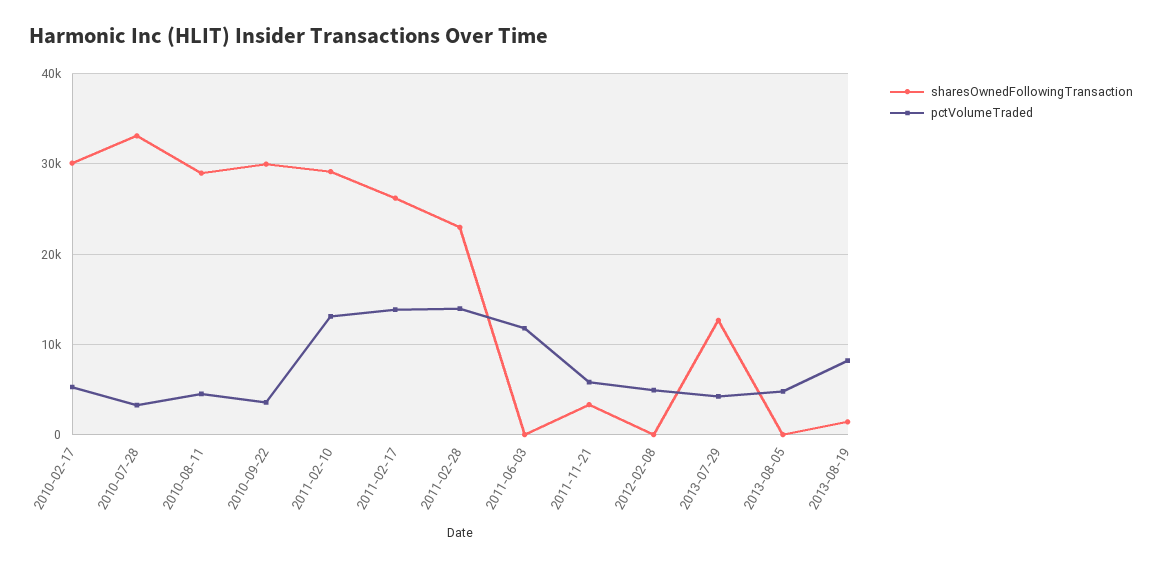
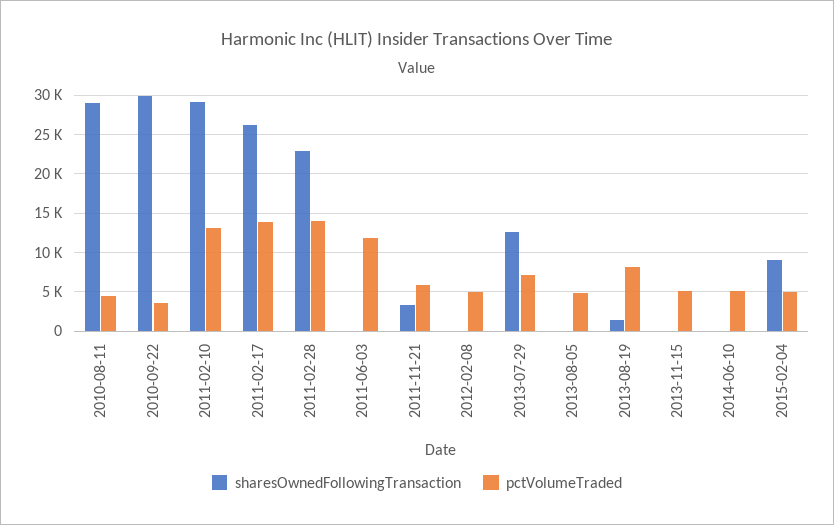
sharesOwnedFollowingTransaction, 2010-02-17: 30000 -> none
pctVolumeTraded, 2010-02-17: 5000 -> none
sharesOwnedFollowingTransaction, 2010-07-28: 33000 -> none
pctVolumeTraded, 2010-07-28: 3000 -> none
pctVolumeTraded, 2013-07-29: 4000 -> 7000
sharesOwnedFollowingTransaction, 2013-11-15: none -> 0
pctVolumeTraded, 2013-11-15: none -> 5000
sharesOwnedFollowingTransaction, 2014-06-10: none -> 0
pctVolumeTraded, 2014-06-10: none -> 5000
sharesOwnedFollowingTransaction, 2015-02-04: none -> 9000
pctVolumeTraded, 2015-02-04: none -> 5000

